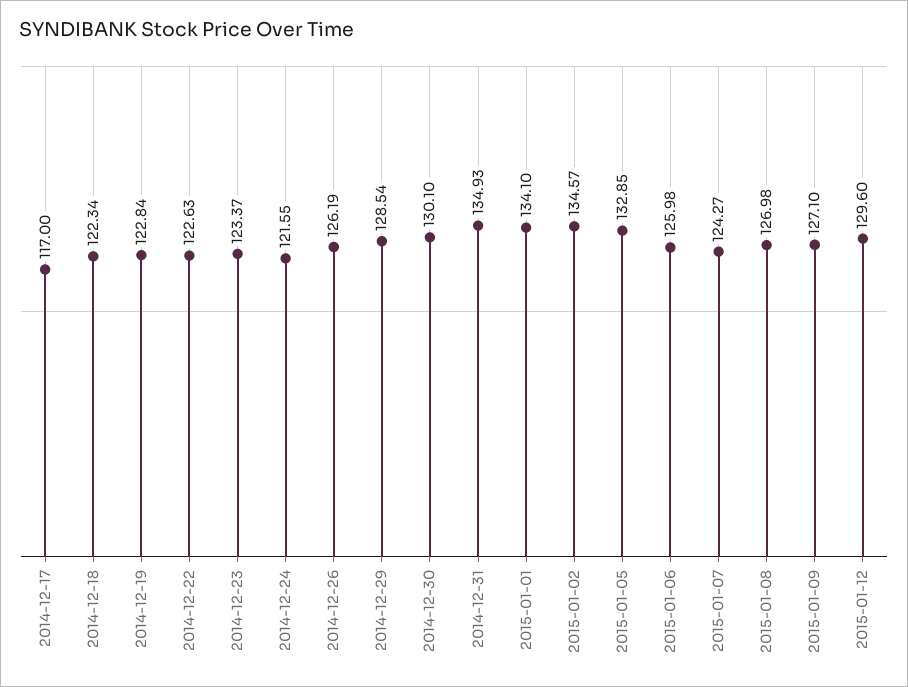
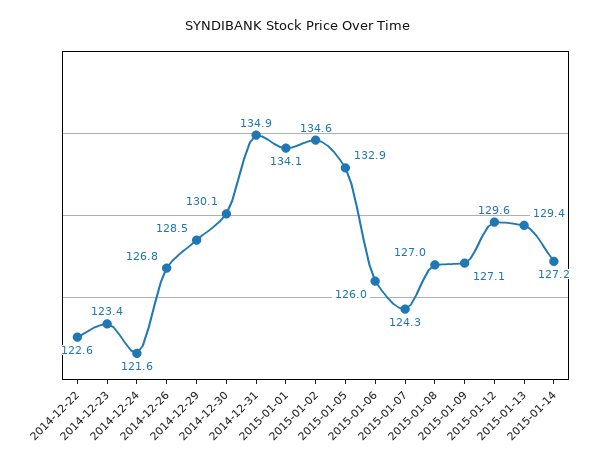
2014-12-17: 117 -> none
2014-12-18: 122.34 -> none
2014-12-19: 122.84 -> none
2014-12-26: 126.19 -> 126.8
2015-01-13: none -> 129.4
2015-01-14: none -> 127.2

